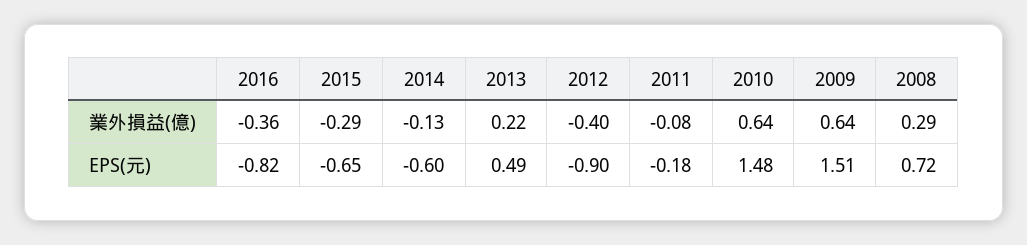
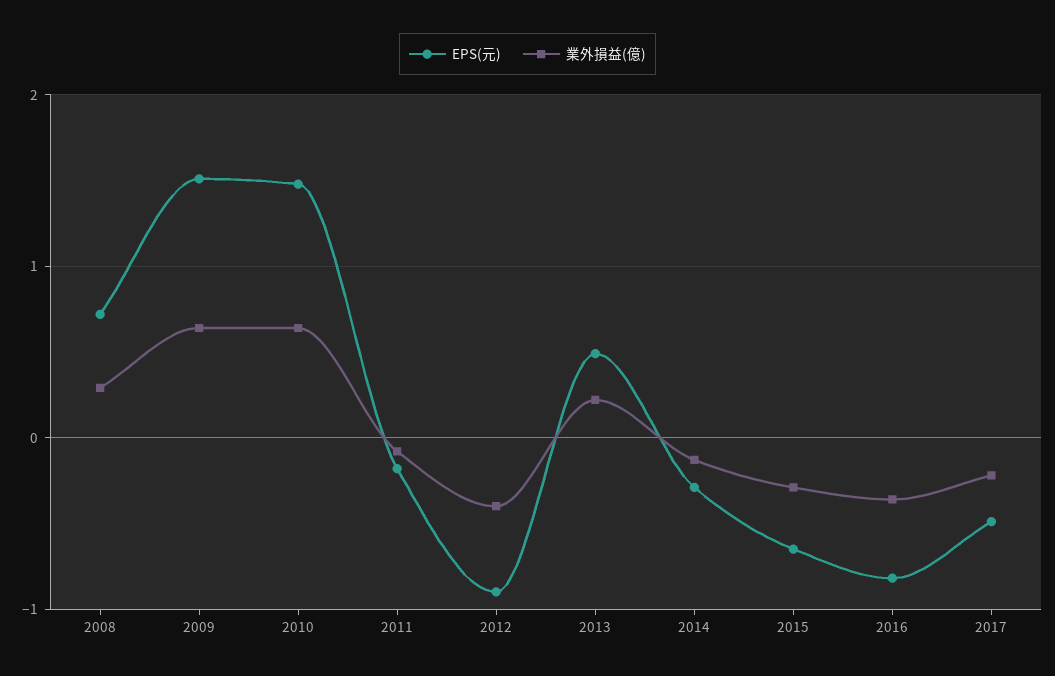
EPS(元), 2014: -0.6 -> -0.3
EPS(元), 2017: none -> -0.5
業外損益(億), 2017: none -> -0.2

